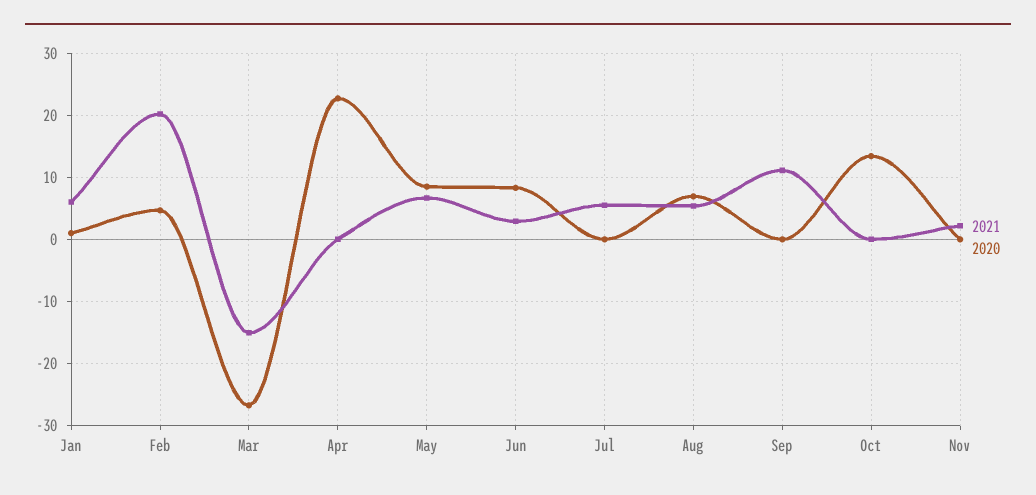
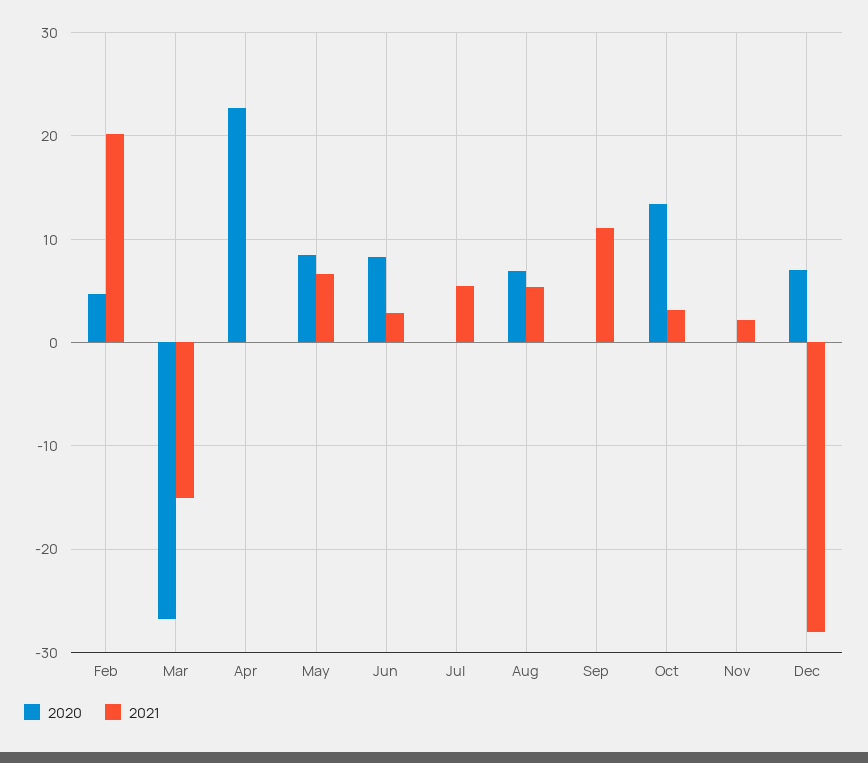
2021, Jan: 6 -> none
2020, Jan: 1 -> none
2021, Oct: 0 -> 3
2020, Dec: none -> 7
2021, Dec: none -> -28

